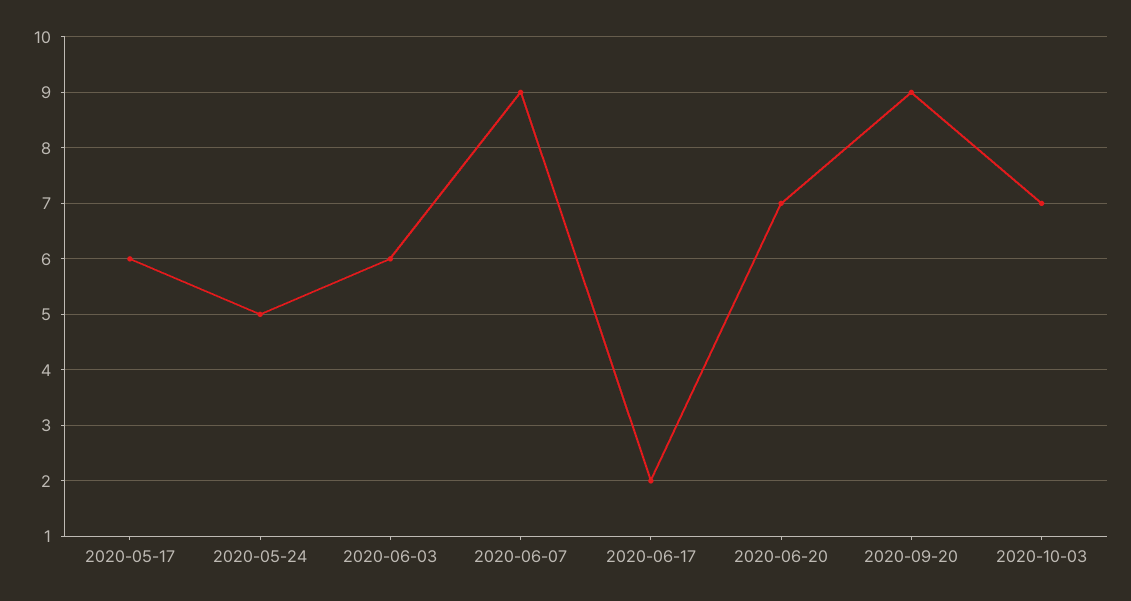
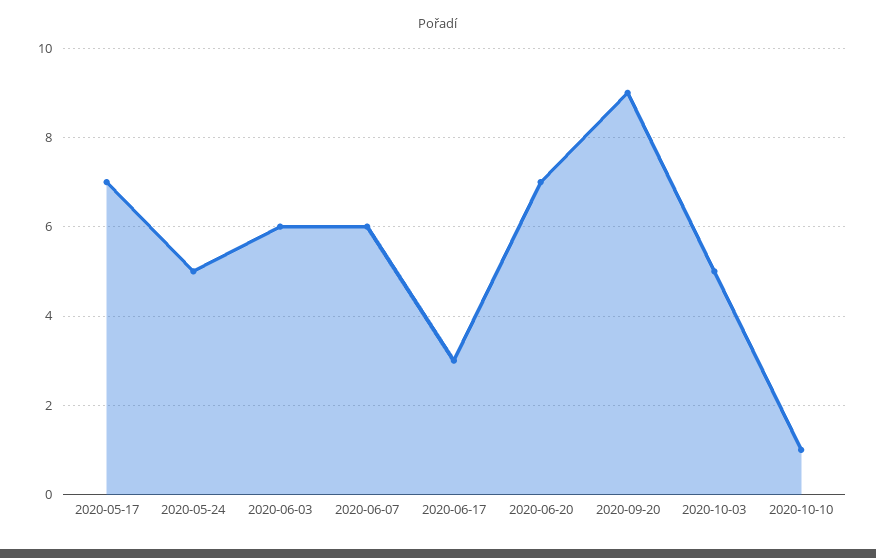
2020-05-17: 6 -> 7
2020-06-07: 9 -> 6
2020-06-17: 2 -> 3
2020-10-03: 7 -> 5
2020-10-10: none -> 1

